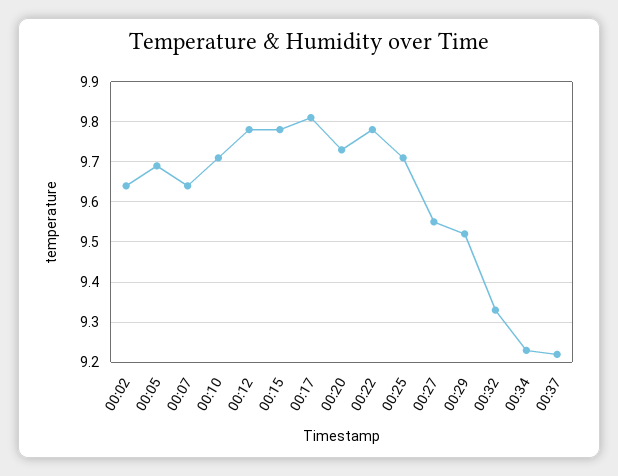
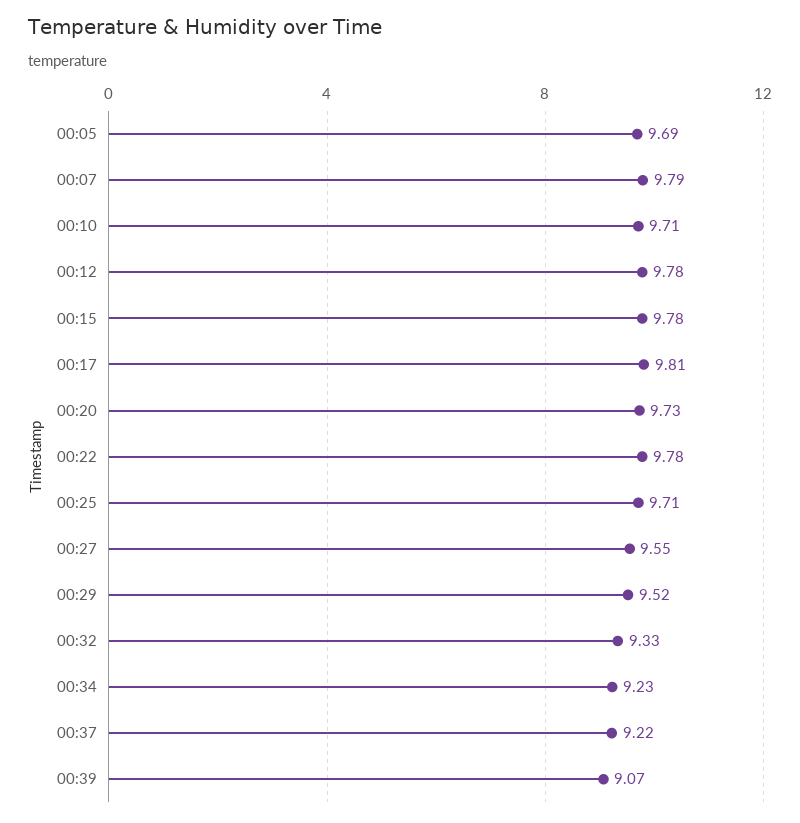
00:02: 9.65 -> none
00:07: 9.65 -> 9.79
00:39: none -> 9.07

